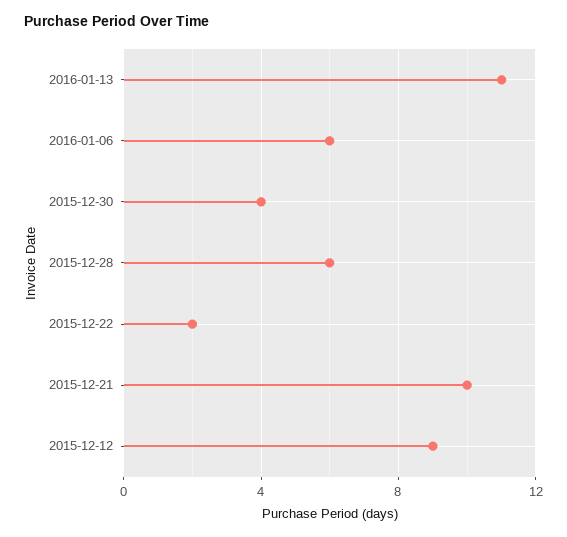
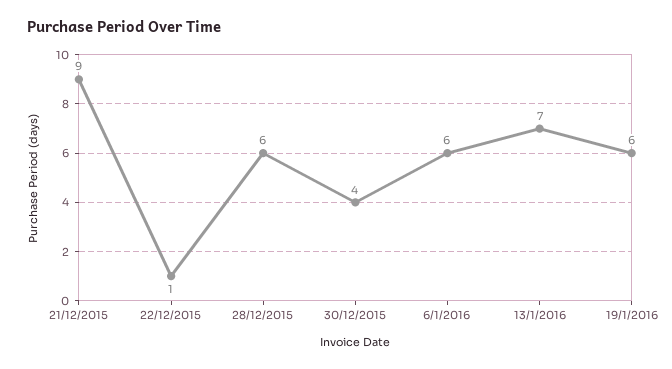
2016-01-13: 11 -> 7
2015-12-22: 2 -> 1
2015-12-21: 10 -> 9
2015-12-12: 9 -> none
19/1/2016: none -> 6

